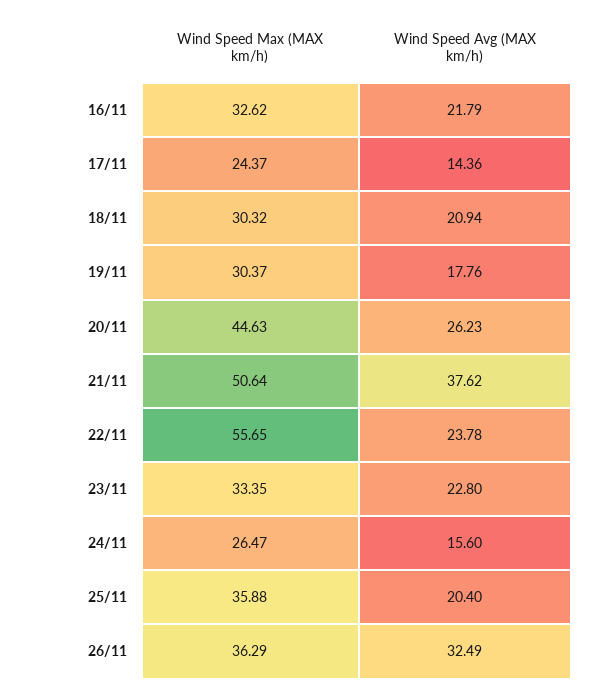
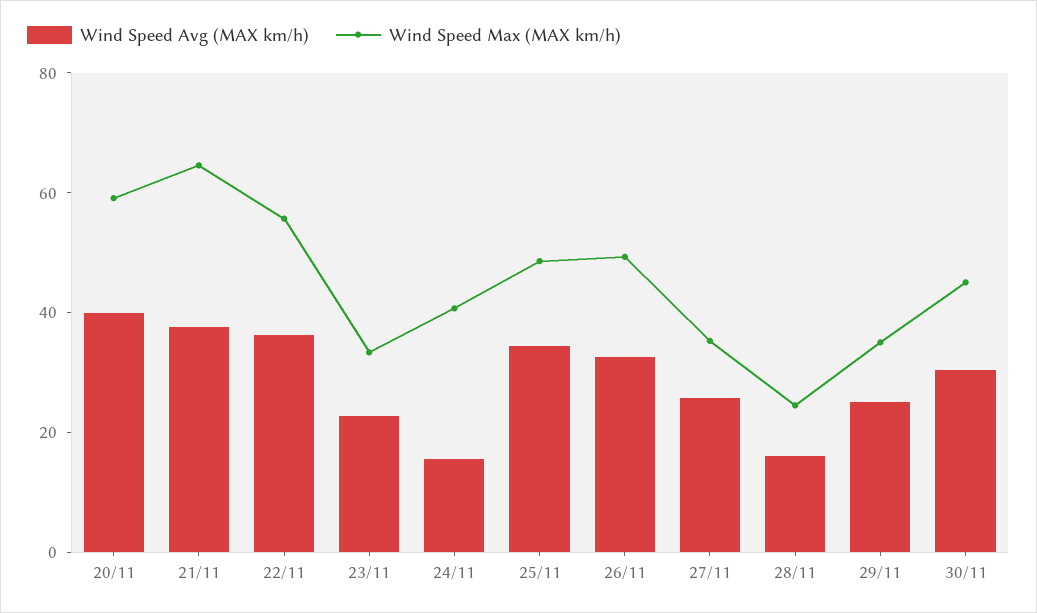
Wind Speed Max (MAX km/h), 16/11: 32.62 -> none
Wind Speed Avg (MAX km/h), 16/11: 21.79 -> none
Wind Speed Max (MAX km/h), 17/11: 24.37 -> none
Wind Speed Avg (MAX km/h), 17/11: 14.36 -> none
Wind Speed Max (MAX km/h), 18/11: 30.32 -> none
Wind Speed Avg (MAX km/h), 18/11: 20.94 -> none
Wind Speed Max (MAX km/h), 19/11: 30.37 -> none
Wind Speed Avg (MAX km/h), 19/11: 17.76 -> none
Wind Speed Max (MAX km/h), 20/11: 44.63 -> 60
Wind Speed Avg (MAX km/h), 20/11: 26.23 -> 40
Wind Speed Max (MAX km/h), 21/11: 50.64 -> 65
Wind Speed Avg (MAX km/h), 22/11: 23.78 -> 35
Wind Speed Max (MAX km/h), 24/11: 26.47 -> 40
Wind Speed Max (MAX km/h), 25/11: 35.88 -> 50
Wind Speed Avg (MAX km/h), 25/11: 20.4 -> 35
Wind Speed Max (MAX km/h), 26/11: 36.29 -> 50
Wind Speed Avg (MAX km/h), 27/11: none -> 25
Wind Speed Max (MAX km/h), 27/11: none -> 35
Wind Speed Avg (MAX km/h), 28/11: none -> 15
Wind Speed Max (MAX km/h), 28/11: none -> 25
Wind Speed Avg (MAX km/h), 29/11: none -> 25
Wind Speed Max (MAX km/h), 29/11: none -> 35
Wind Speed Avg (MAX km/h), 30/11: none -> 30
Wind Speed Max (MAX km/h), 30/11: none -> 45

